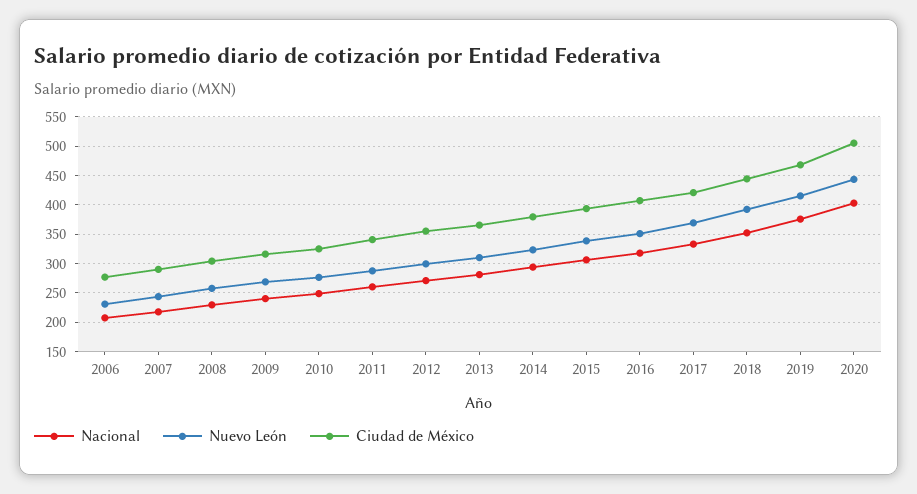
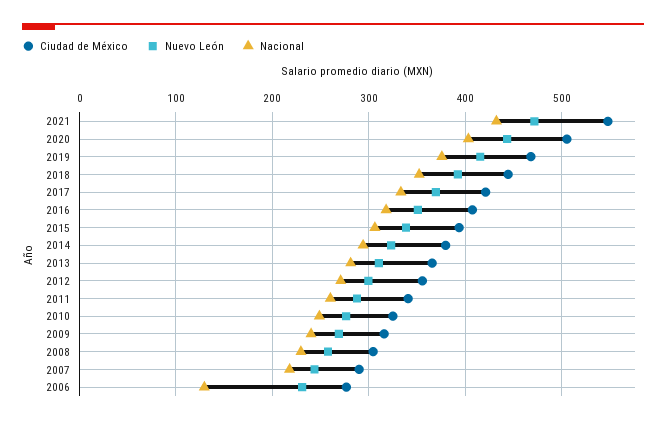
Nacional, 2006: 200 -> 130
Ciudad de México, 2021: none -> 550
Nuevo León, 2021: none -> 470
Nacional, 2021: none -> 430

